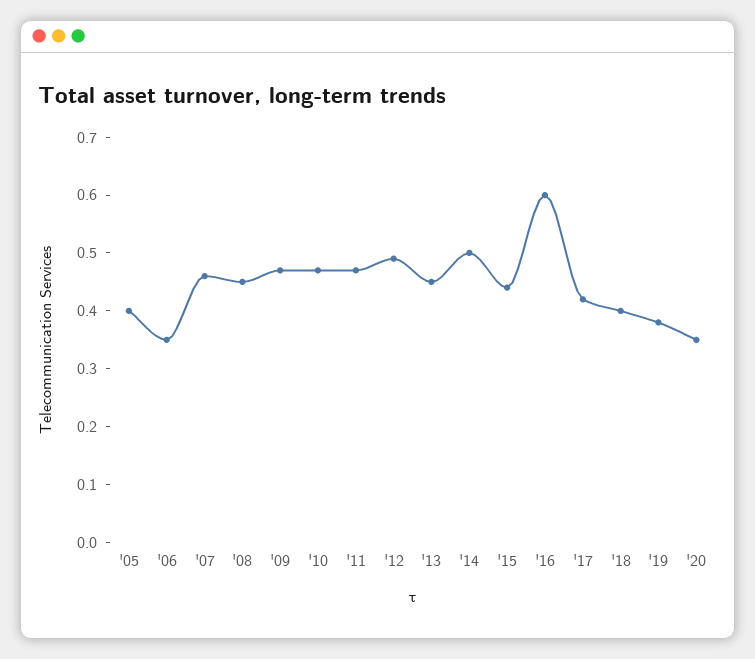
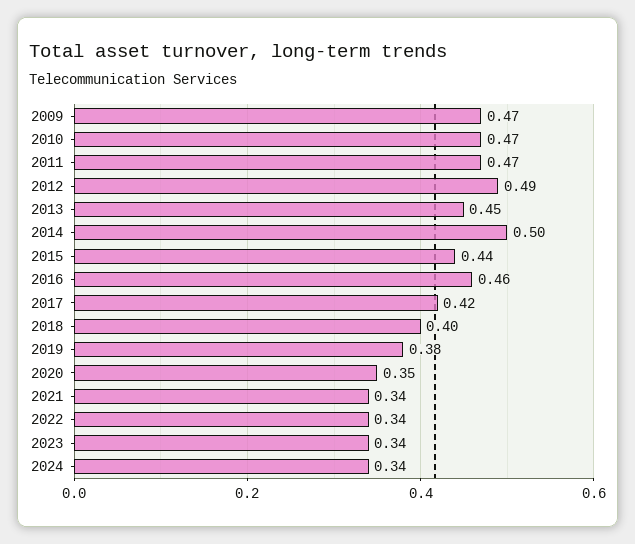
'05: 0.4 -> none
'06: 0.35 -> none
'07: 0.45 -> none
'08: 0.45 -> none
'16: 0.6 -> 0.46
2021: none -> 0.34
2022: none -> 0.34
2023: none -> 0.34
2024: none -> 0.34

